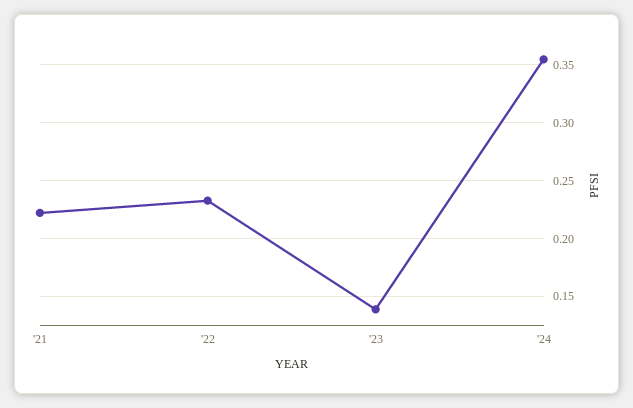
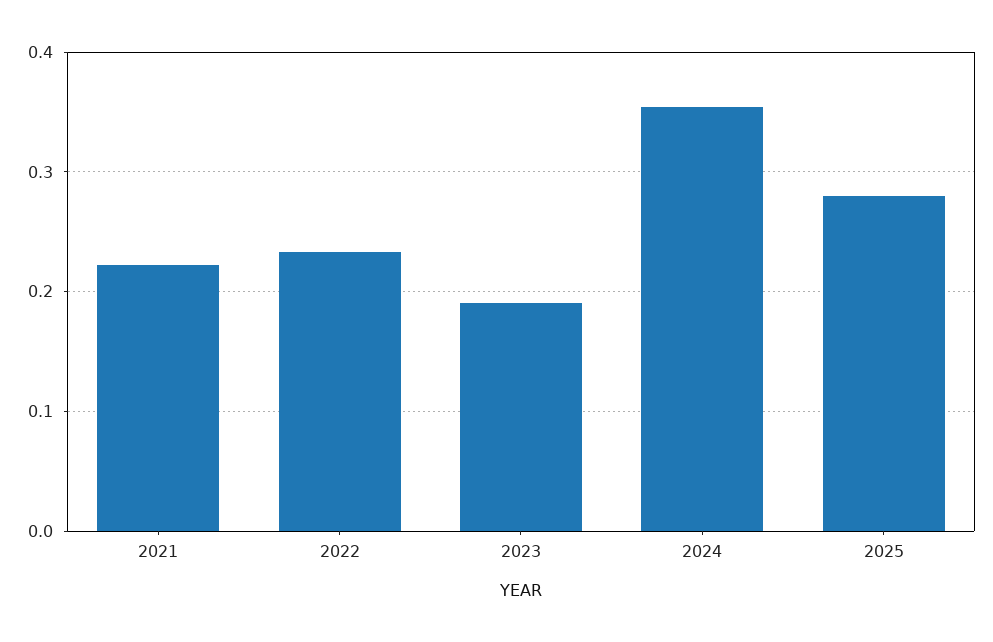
'23: 0.14 -> 0.19
2025: none -> 0.28

